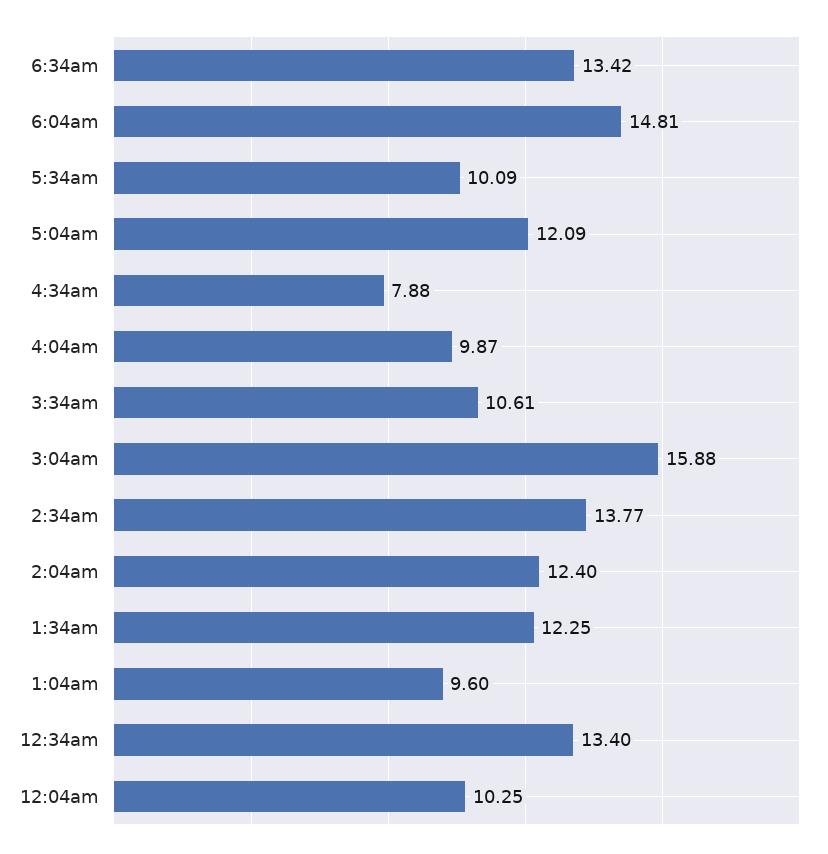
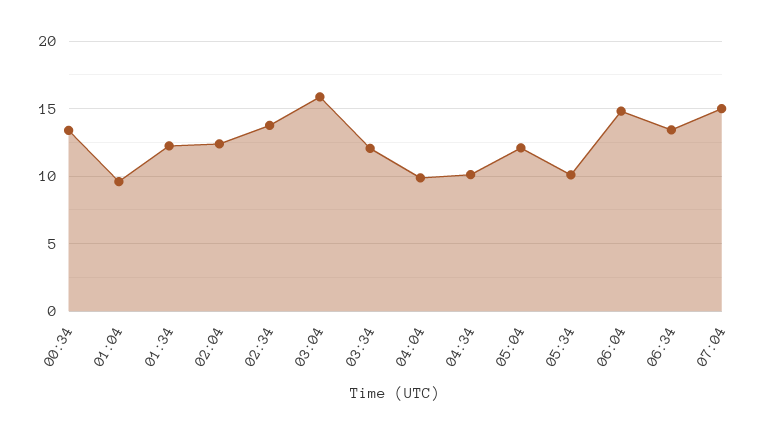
4:34am: 7.88 -> 10
3:34am: 10.61 -> 12
12:04am: 10.25 -> none
07:04: none -> 15

